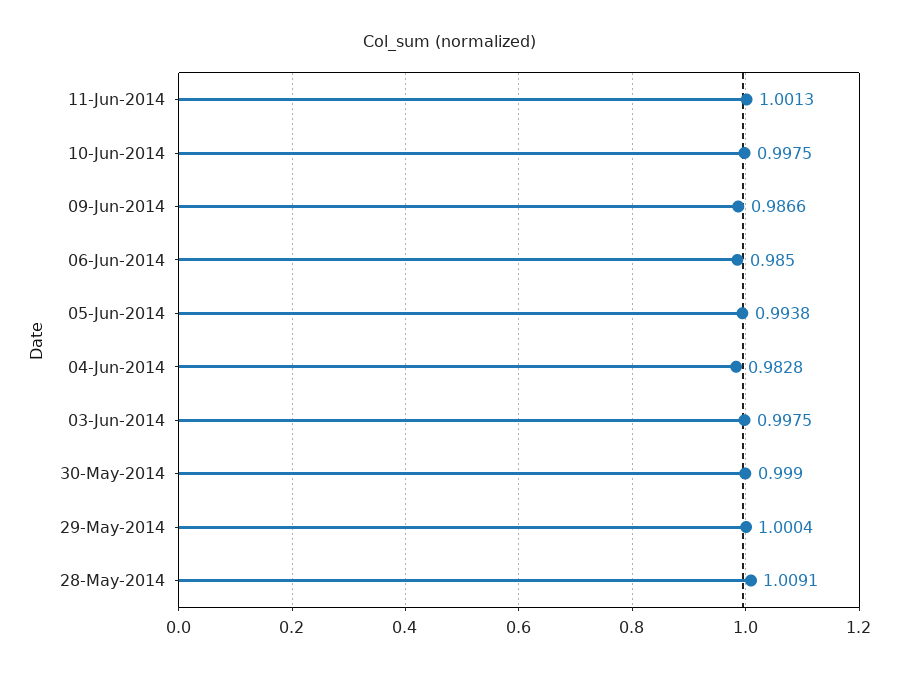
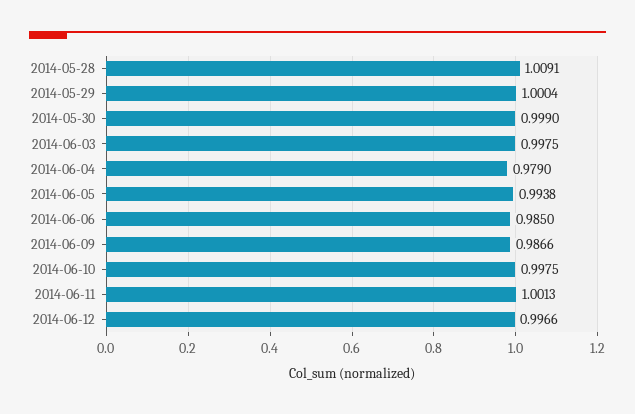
04-Jun-2014: 0.9828 -> 0.979
2014-06-12: none -> 0.9966

